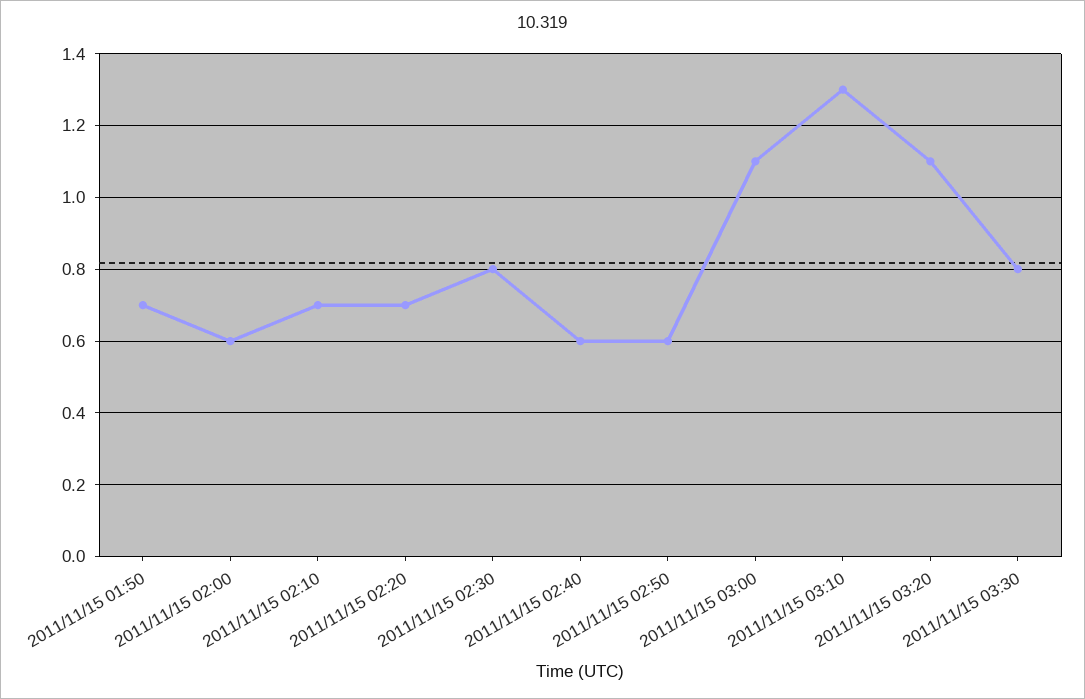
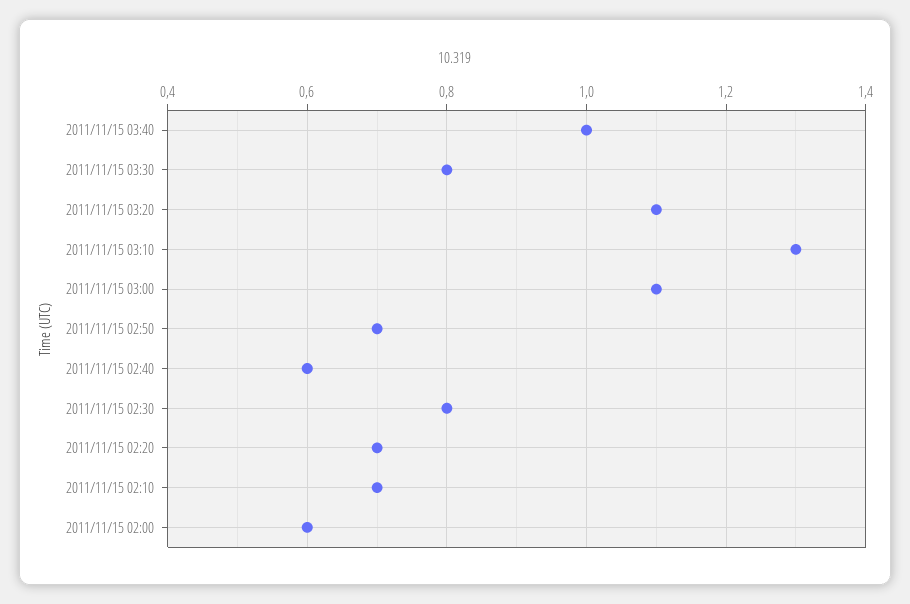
2011/11/15 01:50: 0.7 -> none
2011/11/15 02:50: 0.6 -> 0.7
2011/11/15 03:40: none -> 1

